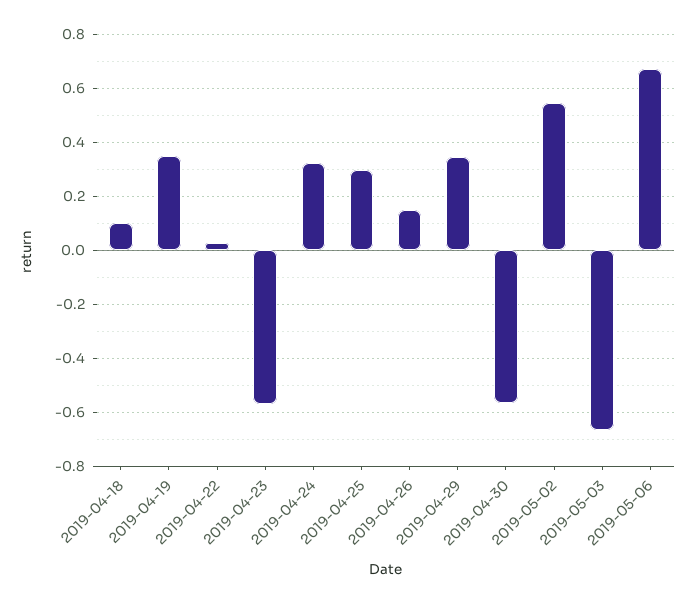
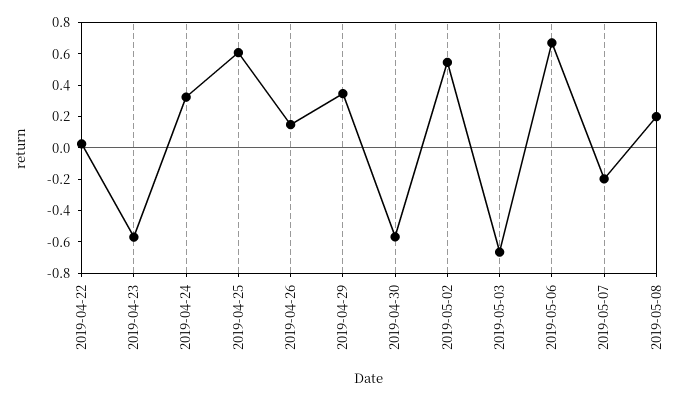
2019-04-18: 0.1 -> none
2019-04-19: 0.35 -> none
2019-04-25: 0.3 -> 0.6
2019-05-07: none -> -0.2
2019-05-08: none -> 0.2

